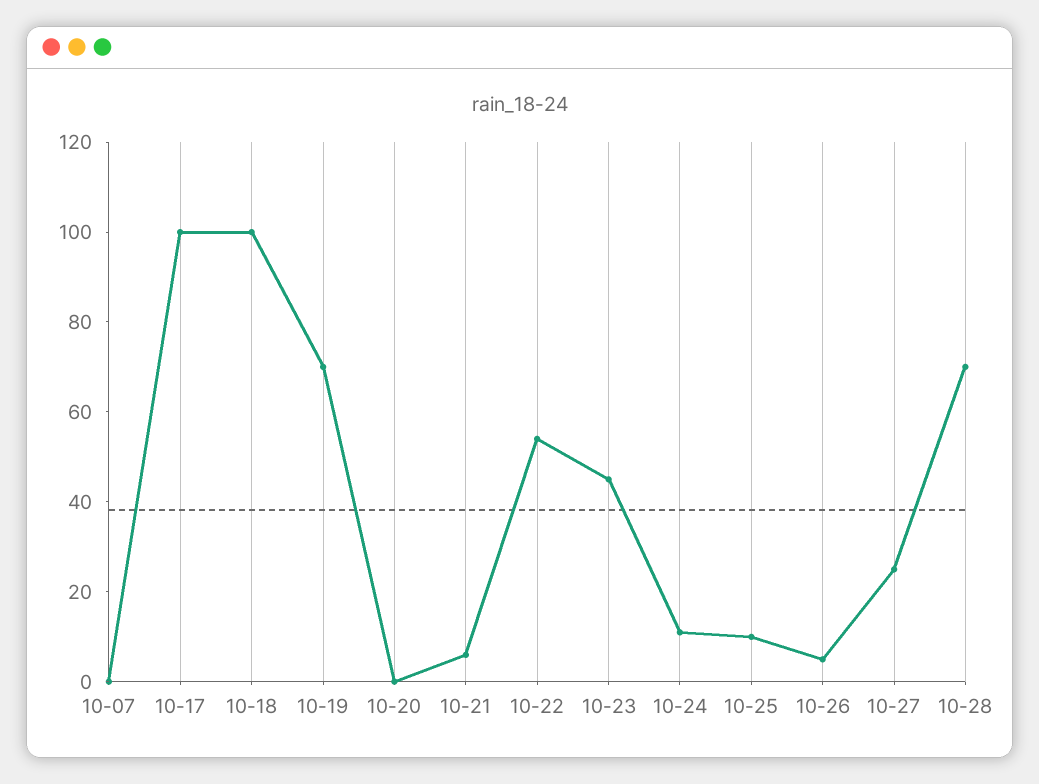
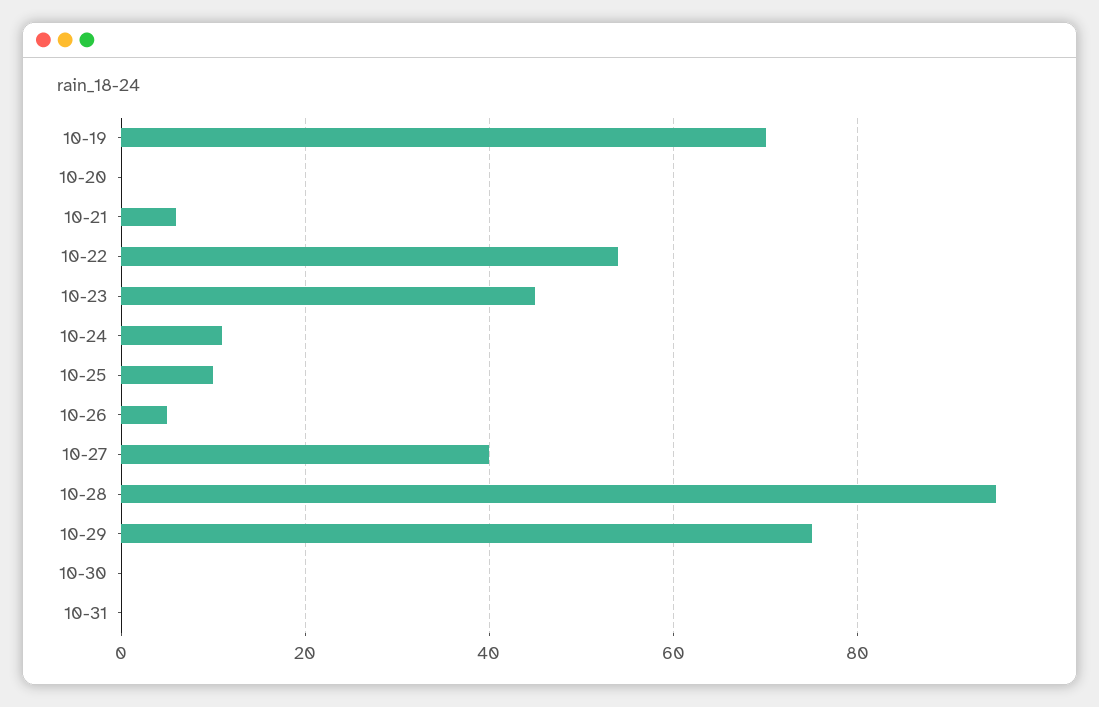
10-07: 0 -> none
10-17: 100 -> none
10-18: 100 -> none
10-27: 25 -> 40
10-28: 70 -> 95
10-29: none -> 75
10-30: none -> 0
10-31: none -> 0

